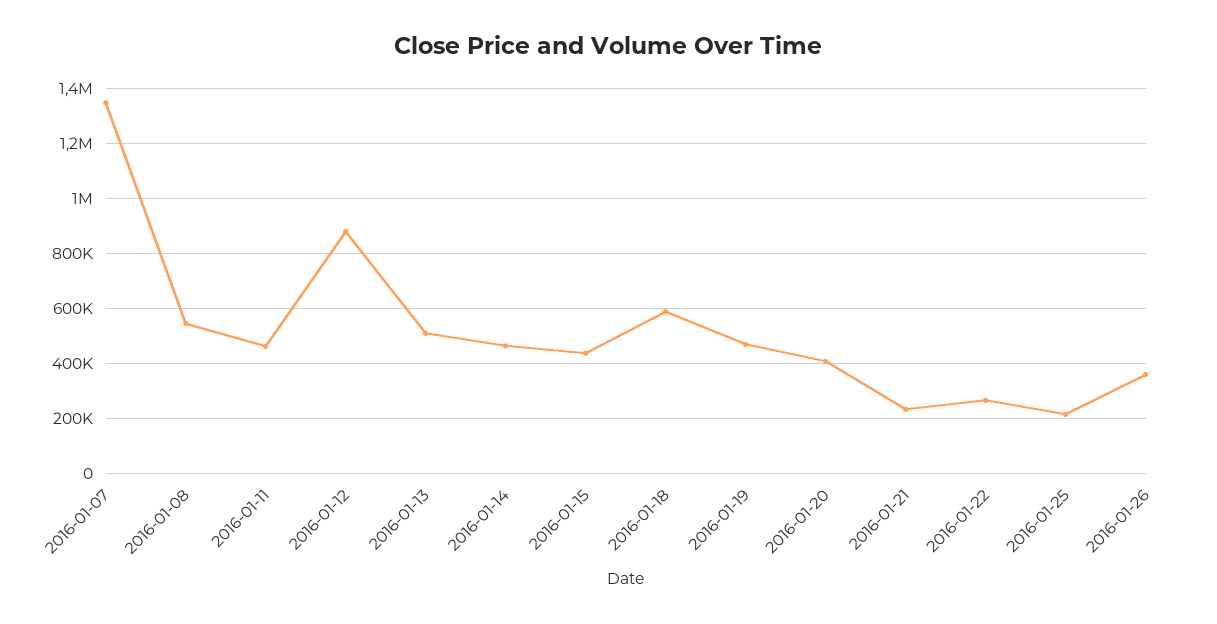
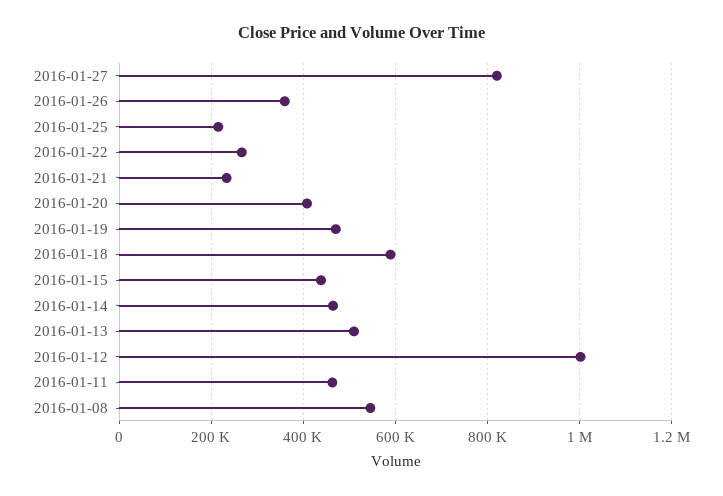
2016-01-07: 1350000 -> none
2016-01-12: 875000 -> 1000000
2016-01-27: none -> 820000

